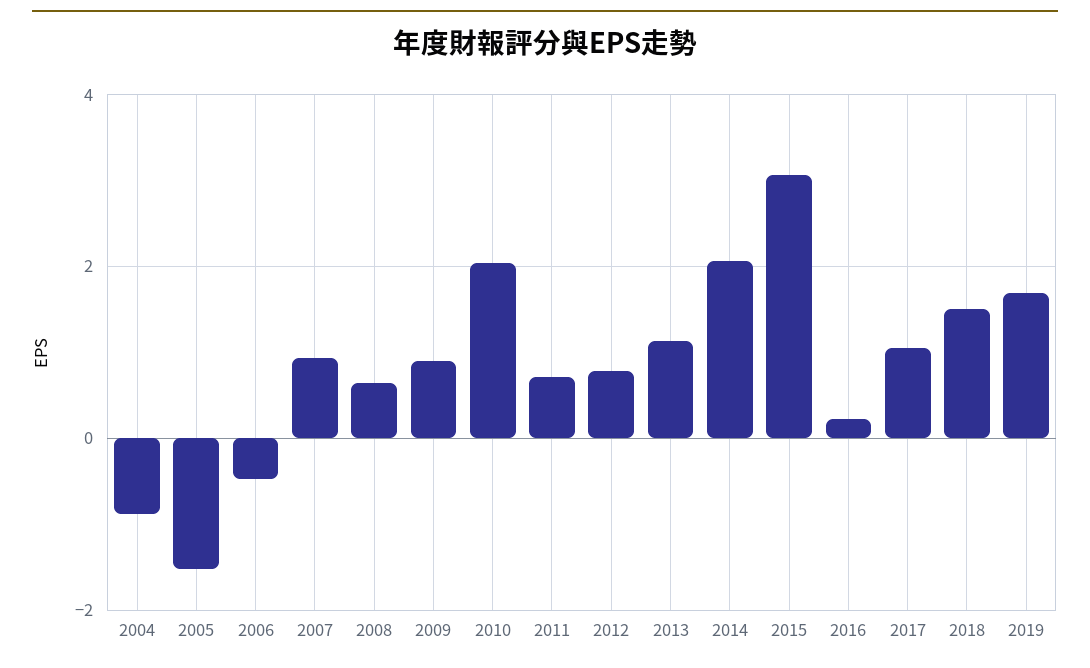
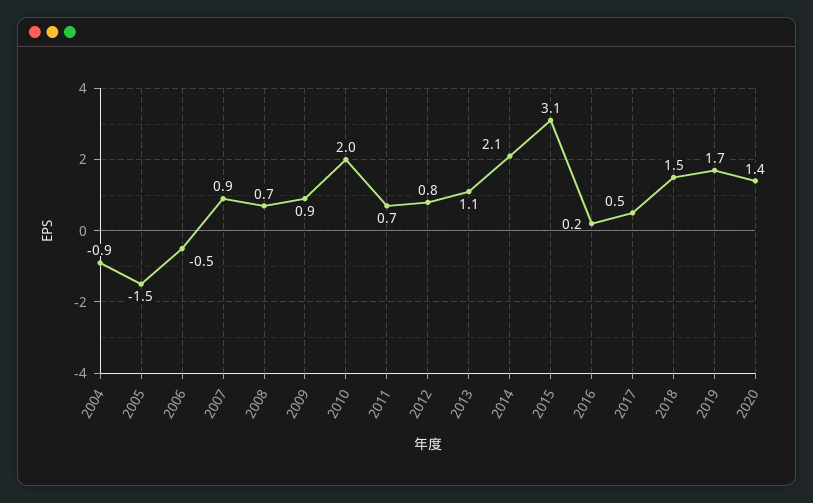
2017: 1 -> 0.5
2020: none -> 1.4

